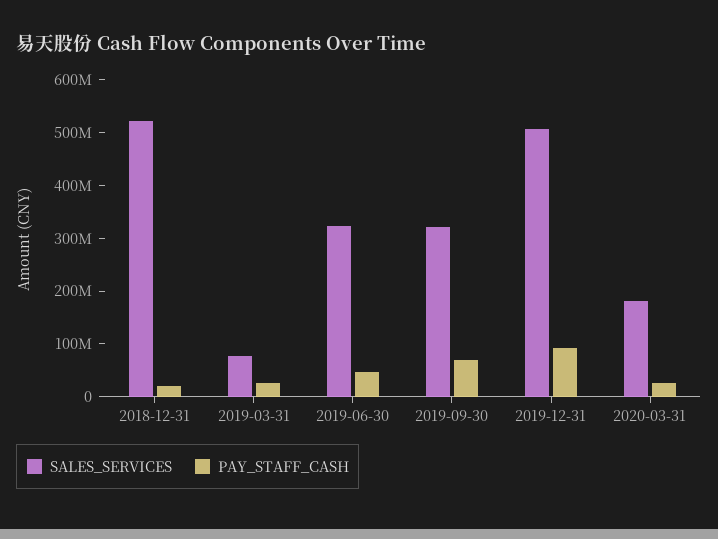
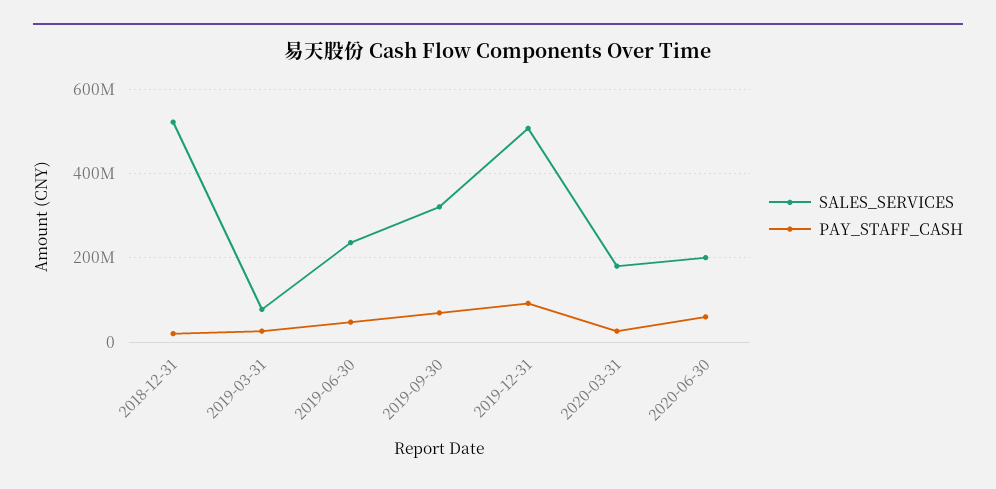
SALES_SERVICES, 2019-06-30: 320000000 -> 240000000
SALES_SERVICES, 2020-06-30: none -> 200000000
PAY_STAFF_CASH, 2020-06-30: none -> 60000000

